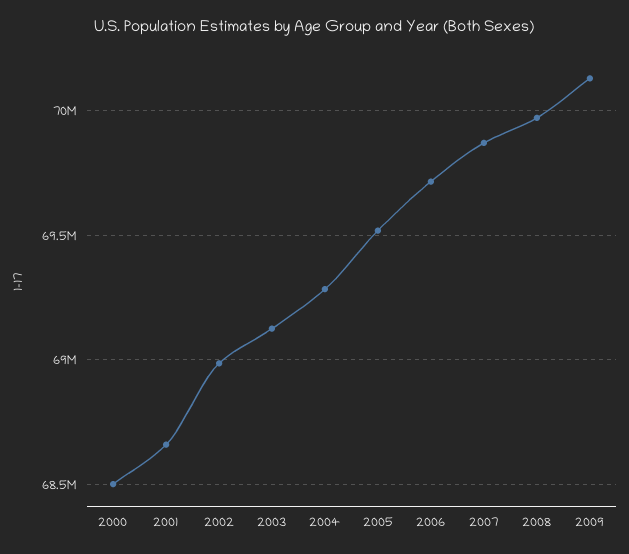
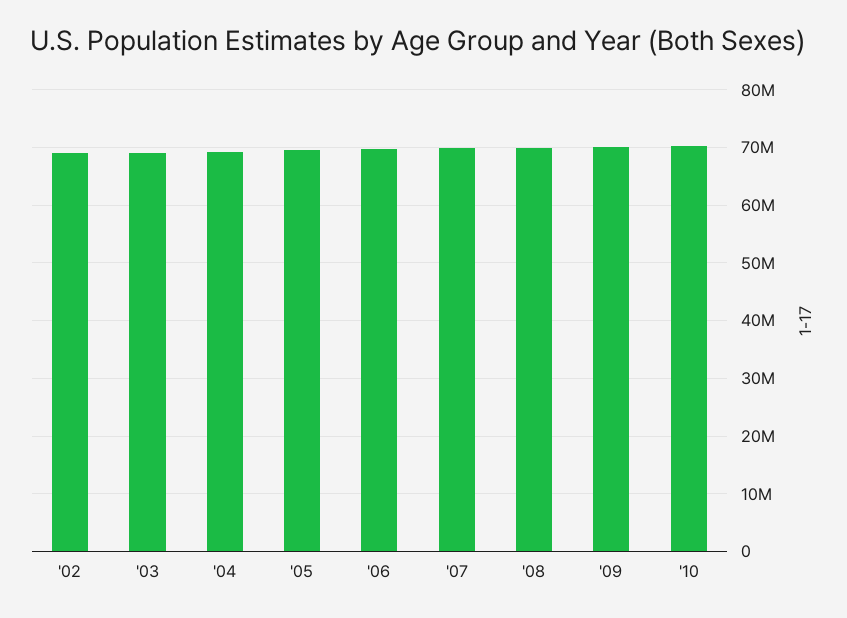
2000: 68500000 -> none
2001: 68650000 -> none
'10: none -> 70000000

